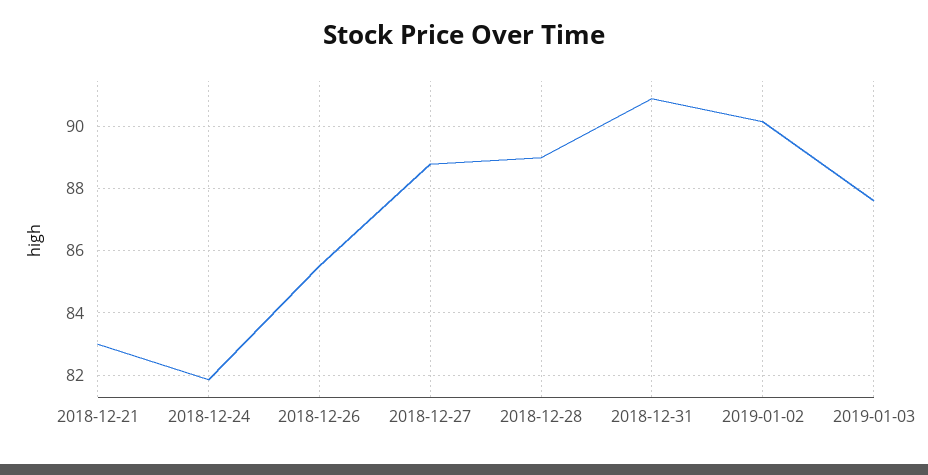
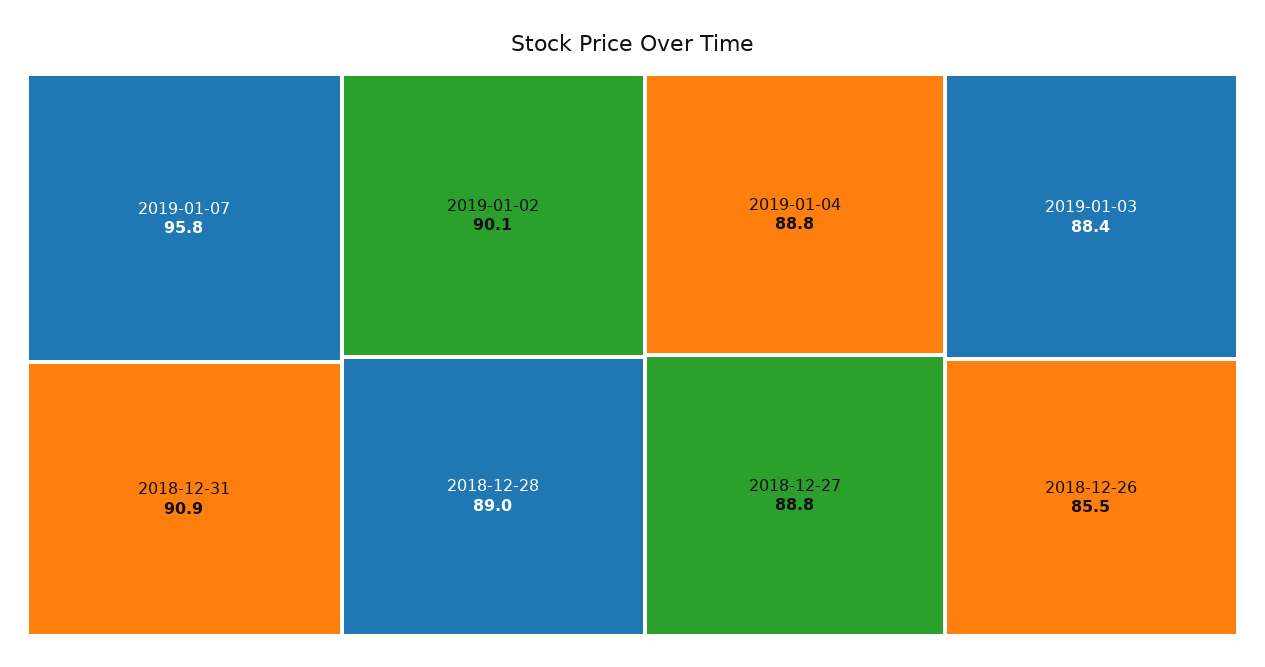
2018-12-21: 83 -> none
2018-12-24: 81.8 -> none
2019-01-03: 87.6 -> 88.4
2019-01-07: none -> 95.8
2019-01-04: none -> 88.8

